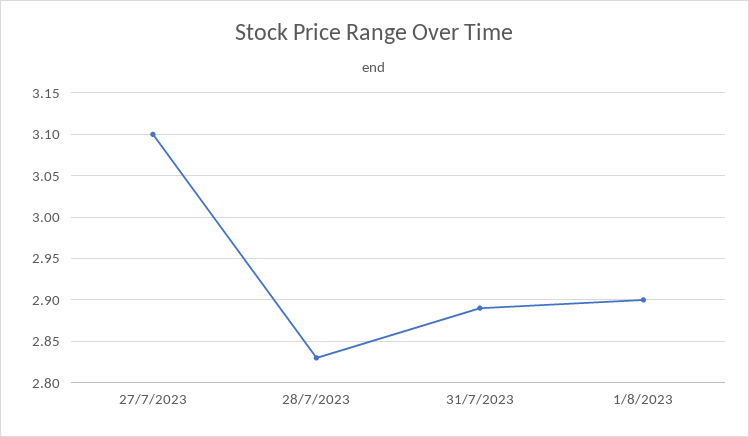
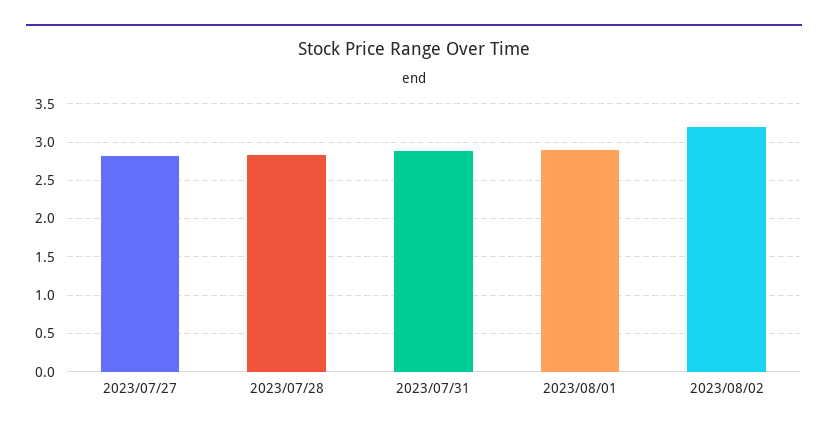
27/7/2023: 3.1 -> 2.8
2023/08/02: none -> 3.2

